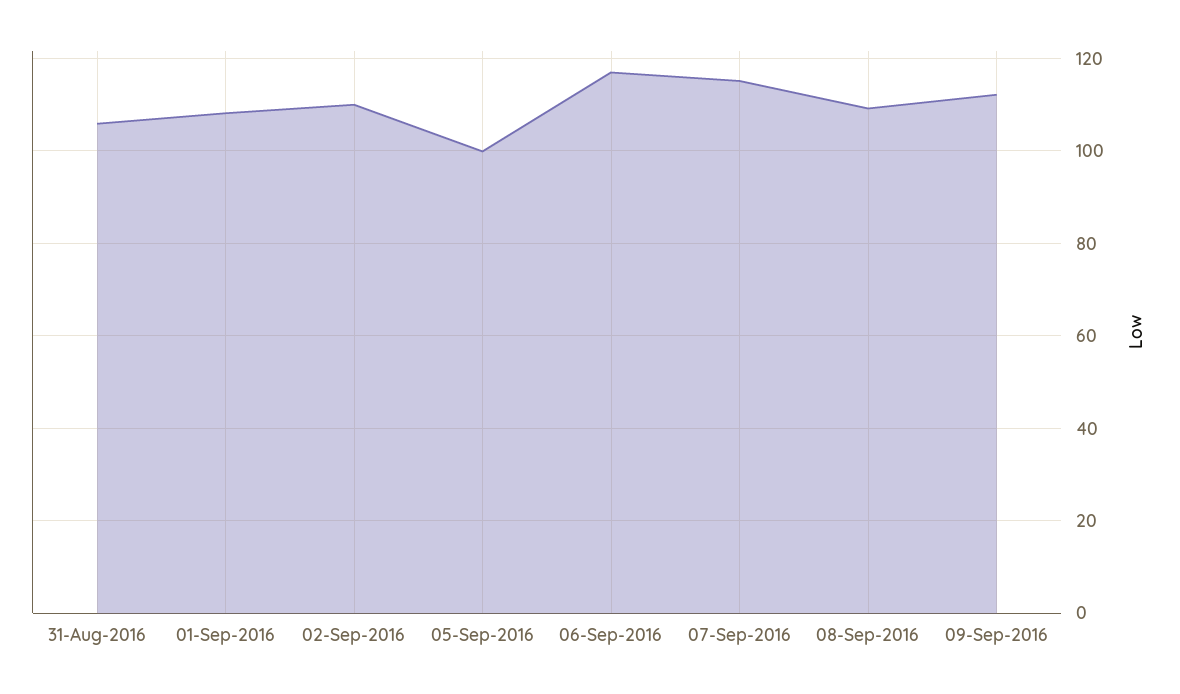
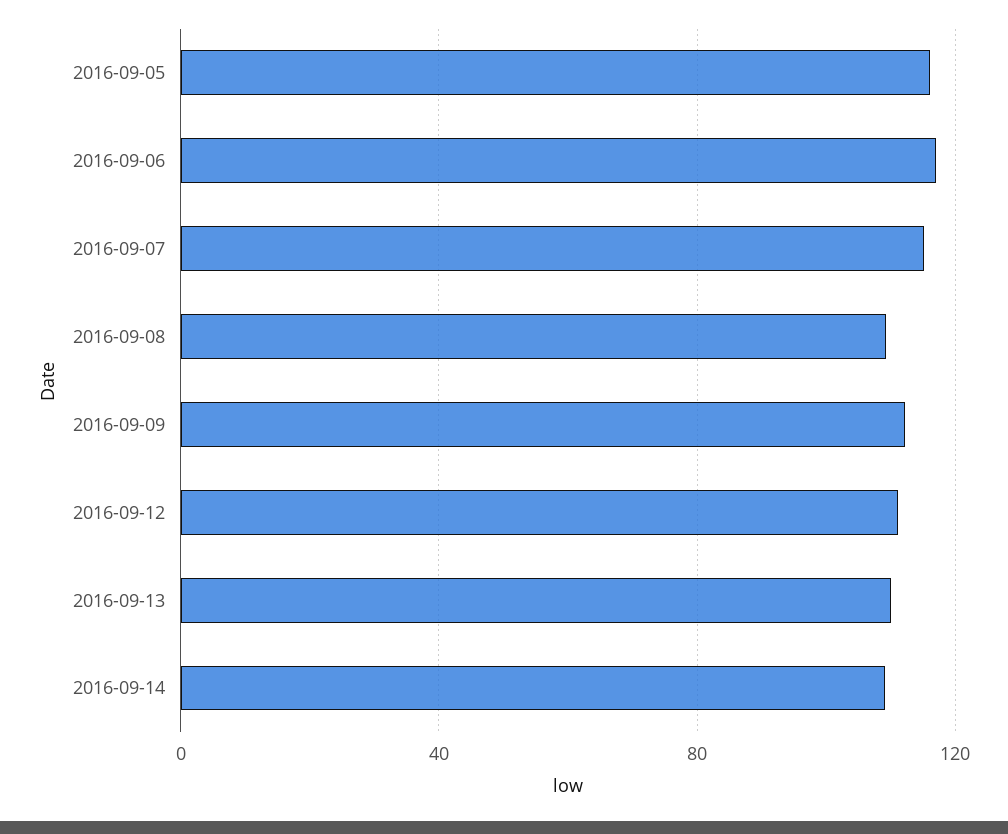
31-Aug-2016: 106 -> none
01-Sep-2016: 108 -> none
02-Sep-2016: 110 -> none
05-Sep-2016: 100 -> 115
2016-09-12: none -> 110
2016-09-13: none -> 110
2016-09-14: none -> 110

